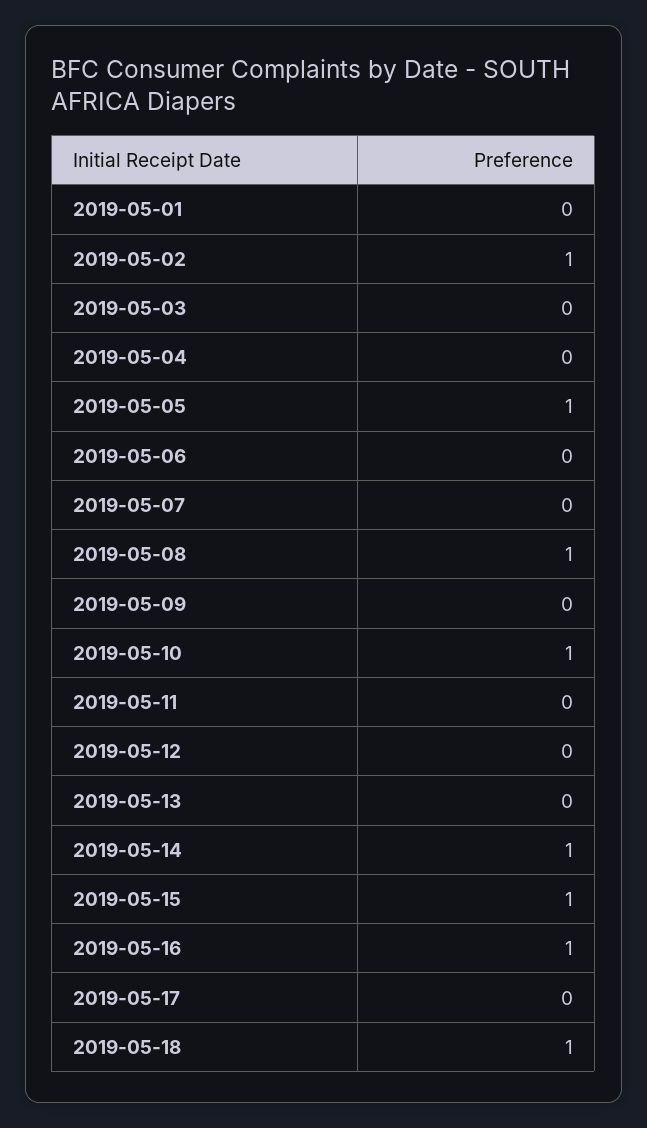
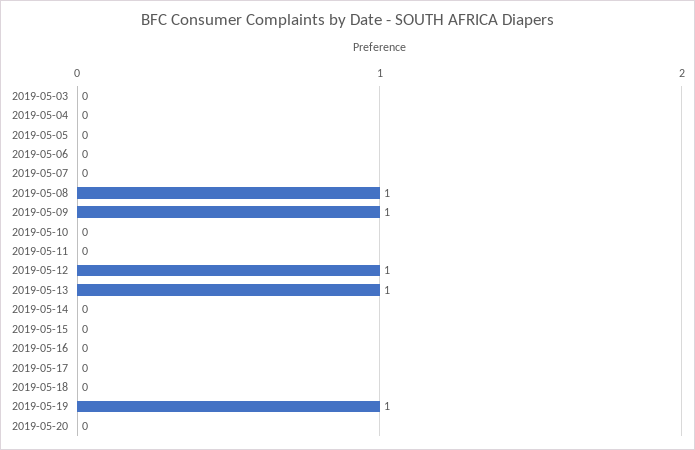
2019-05-01: 0 -> none
2019-05-02: 1 -> none
2019-05-05: 1 -> 0
2019-05-09: 0 -> 1
2019-05-10: 1 -> 0
2019-05-12: 0 -> 1
2019-05-13: 0 -> 1
2019-05-14: 1 -> 0
2019-05-15: 1 -> 0
2019-05-16: 1 -> 0
2019-05-18: 1 -> 0
2019-05-19: none -> 1
2019-05-20: none -> 0

